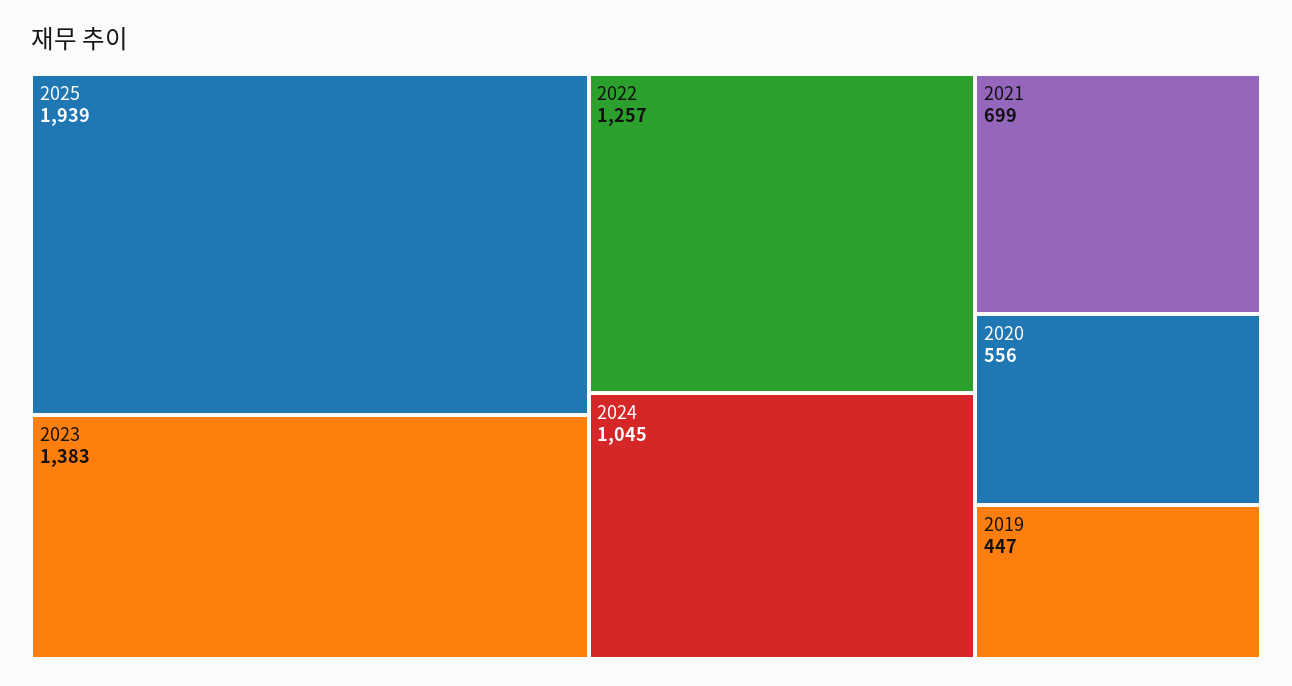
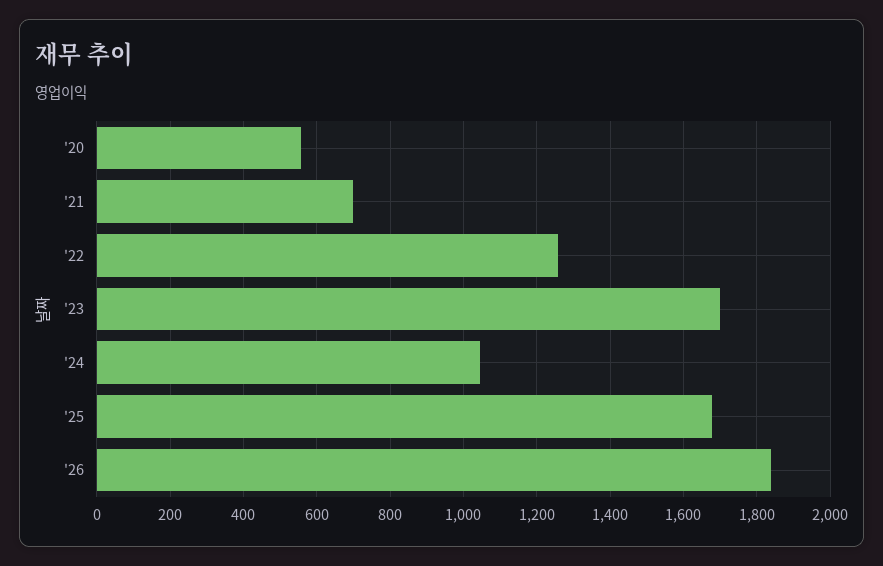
2025: 1939 -> 1680
2023: 1383 -> 1700
2019: 447 -> none
'26: none -> 1840

